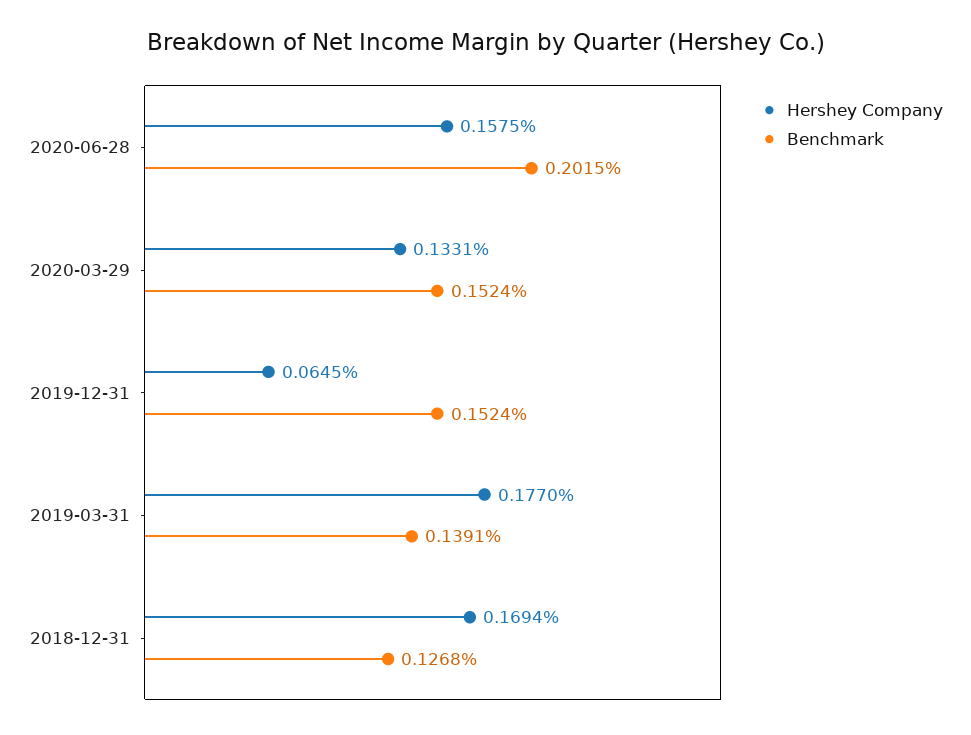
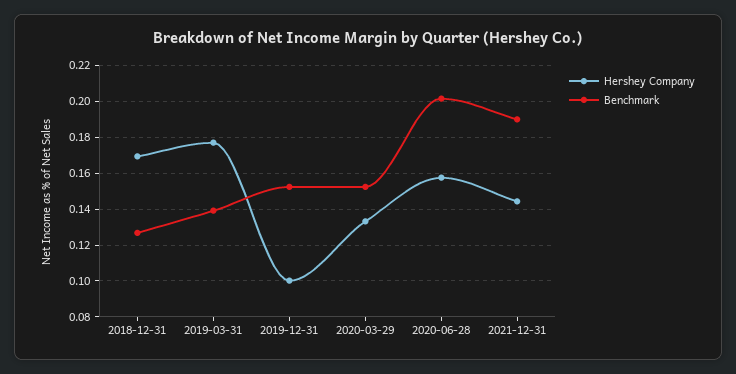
Hershey Company, 2019-12-31: 0.0645 -> 0.1
Hershey Company, 2021-12-31: none -> 0.145
Benchmark, 2021-12-31: none -> 0.19

